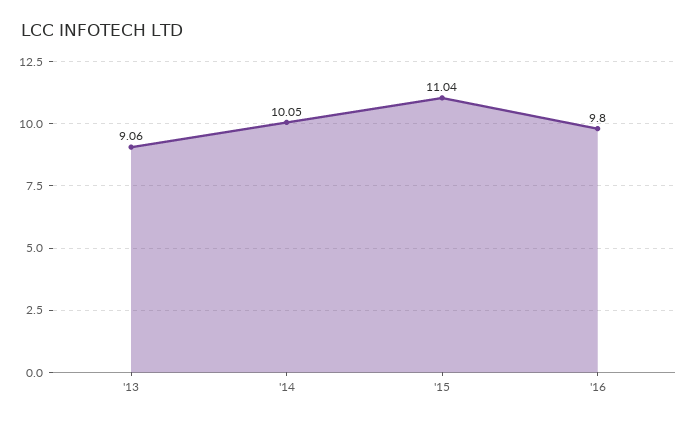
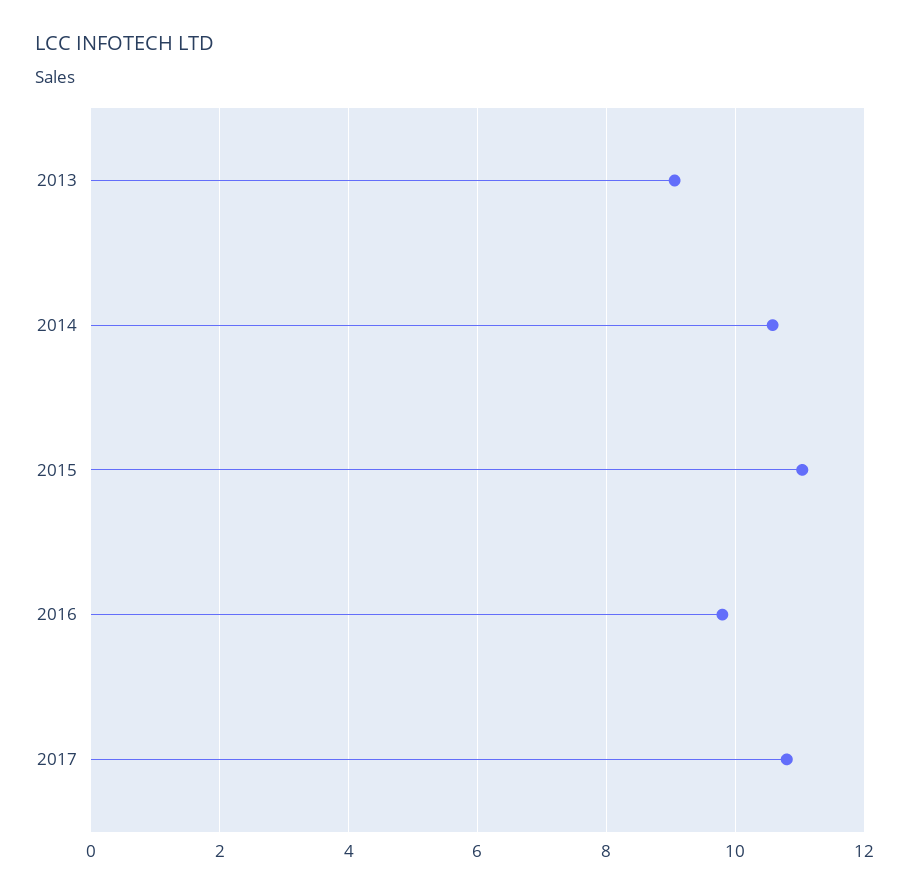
'14: 10.05 -> 10.6
2017: none -> 10.8

